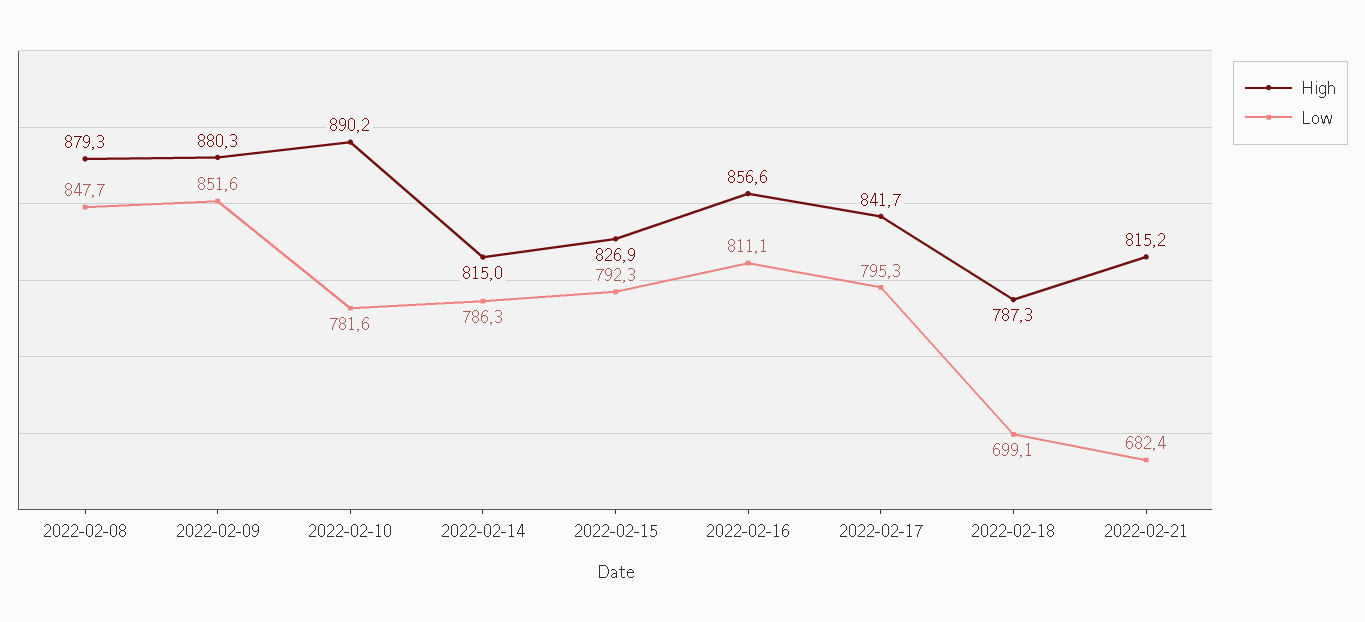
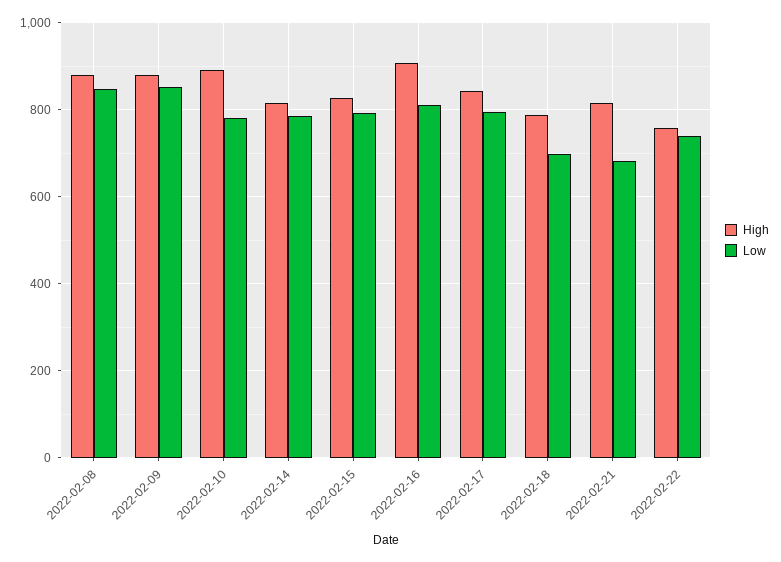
High, 2022-02-16: 856.6 -> 900
High, 2022-02-22: none -> 760
Low, 2022-02-22: none -> 740

